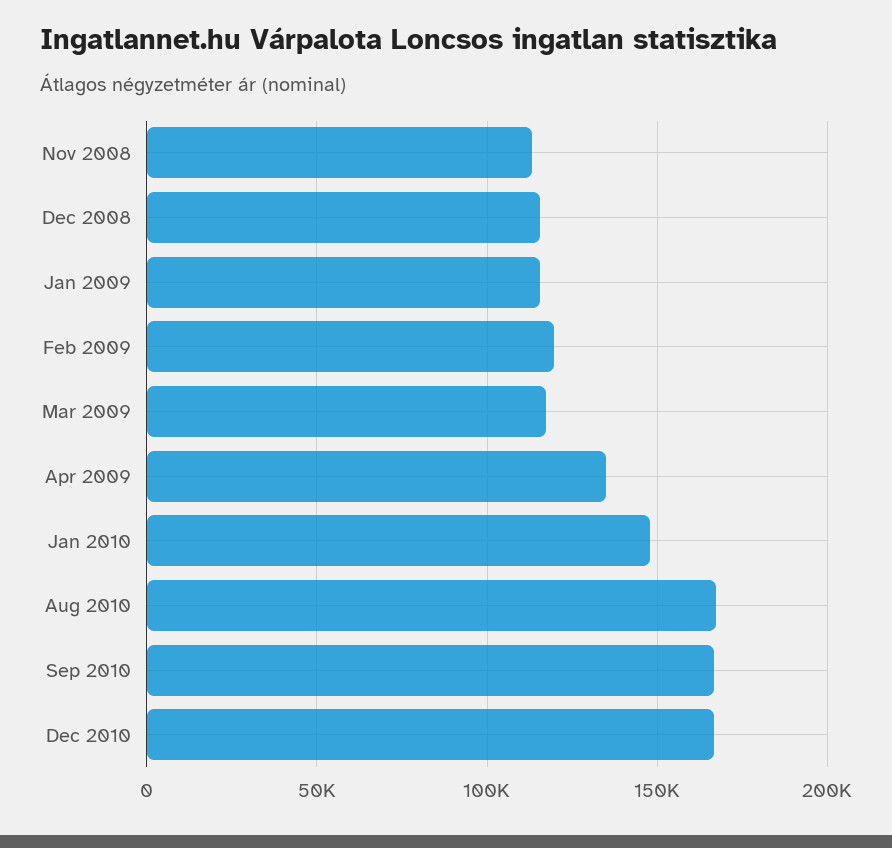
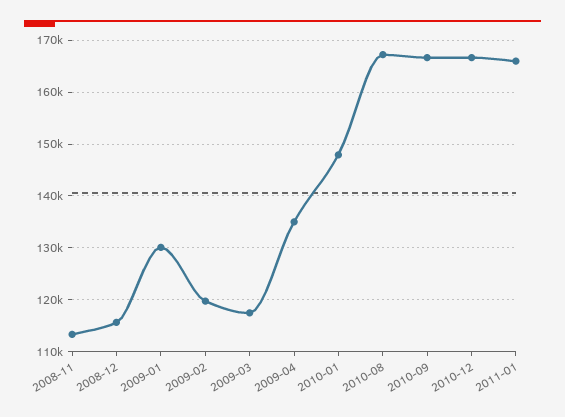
Jan 2009: 115000 -> 130000
2011-01: none -> 166000

